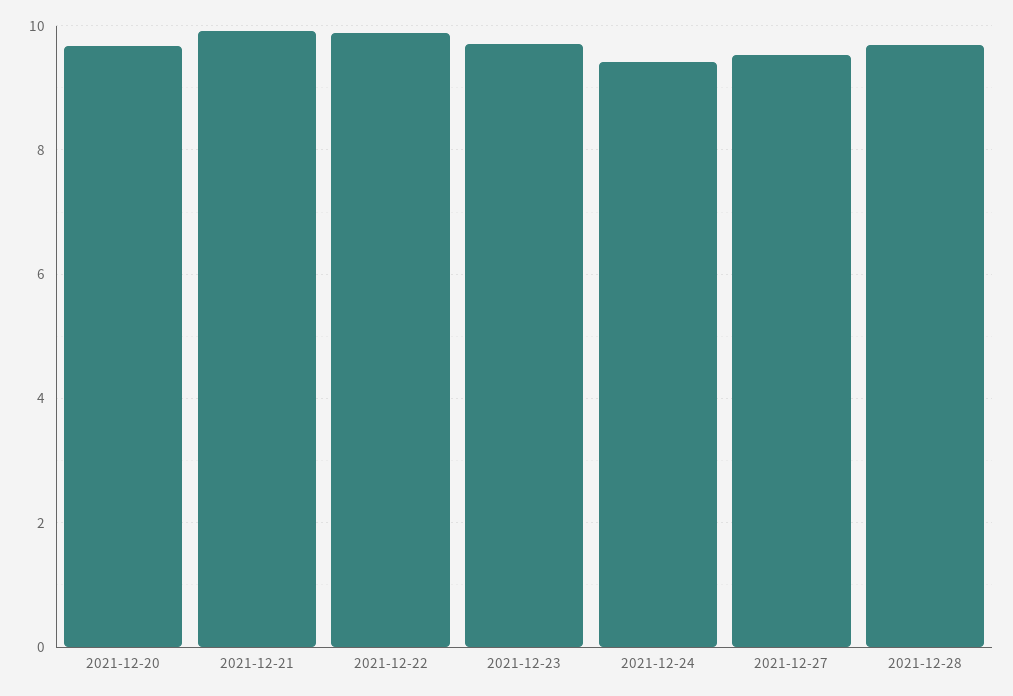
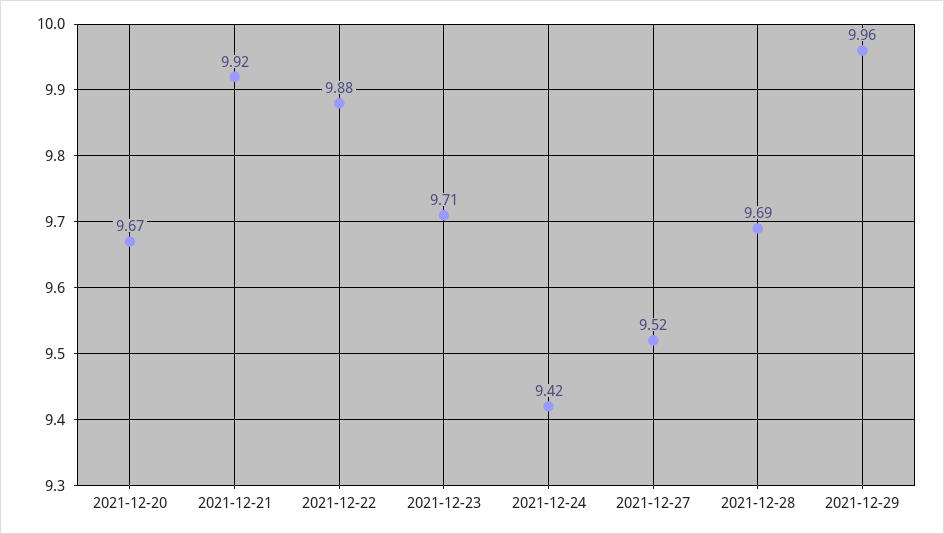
2021-12-29: none -> 9.96

